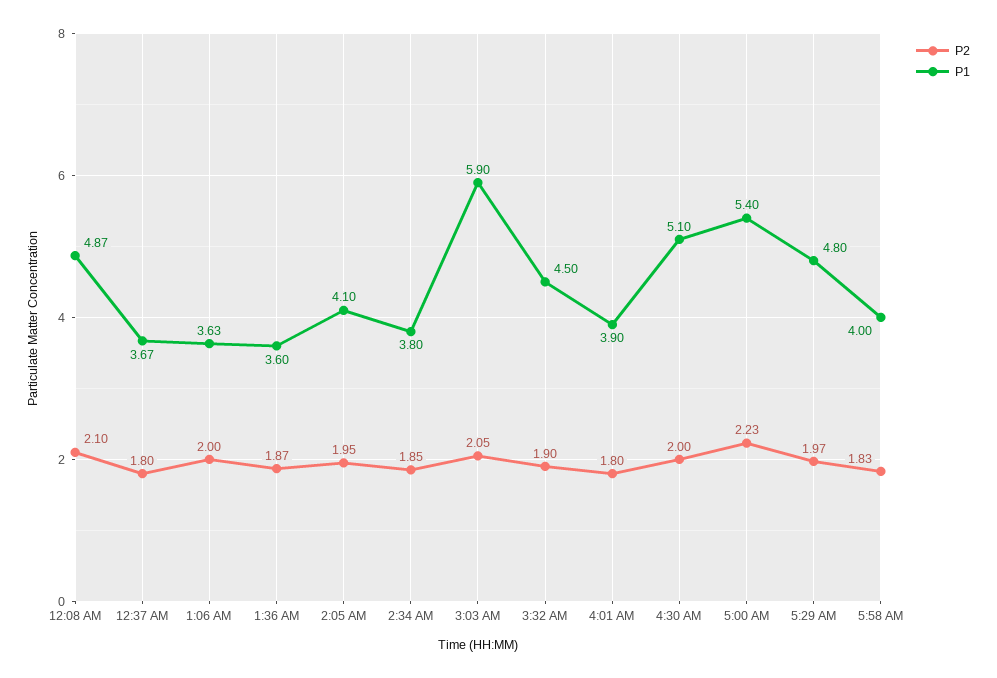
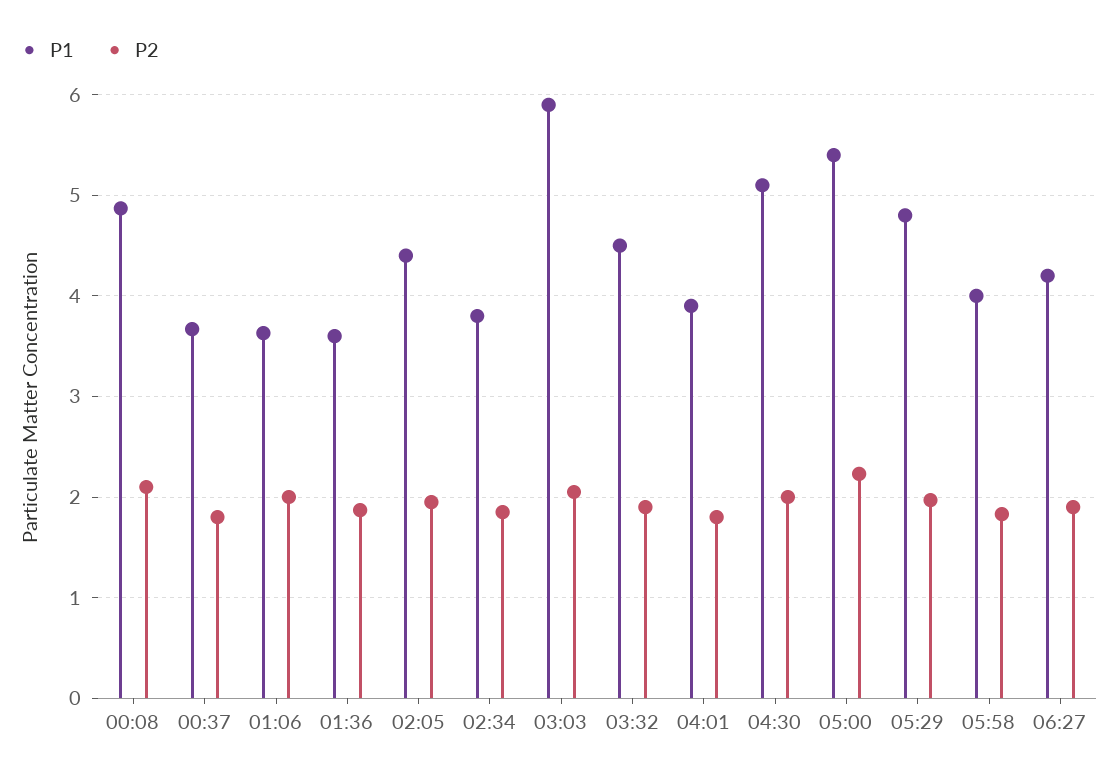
P1, 2:05 AM: 4.1 -> 4.4
P1, 06:27: none -> 4.2
P2, 06:27: none -> 1.9

